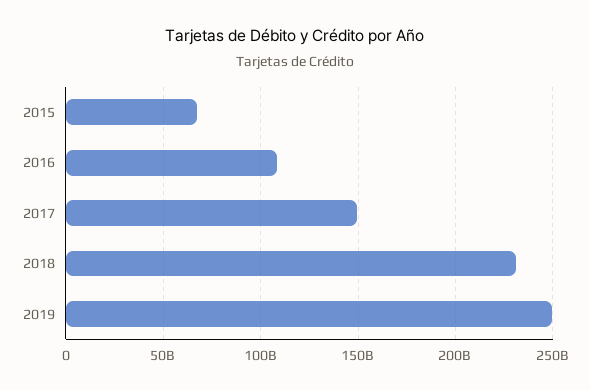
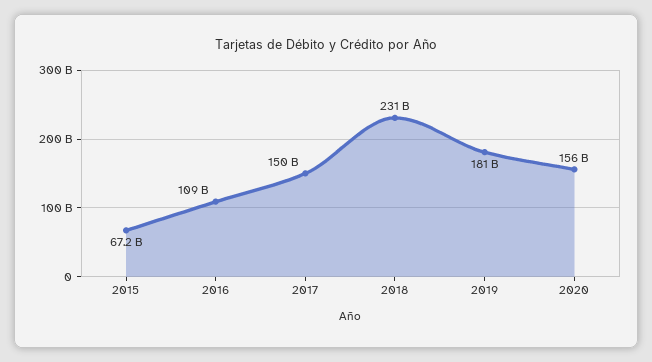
2019: 250000000000 -> 181000000000
2020: none -> 156000000000

